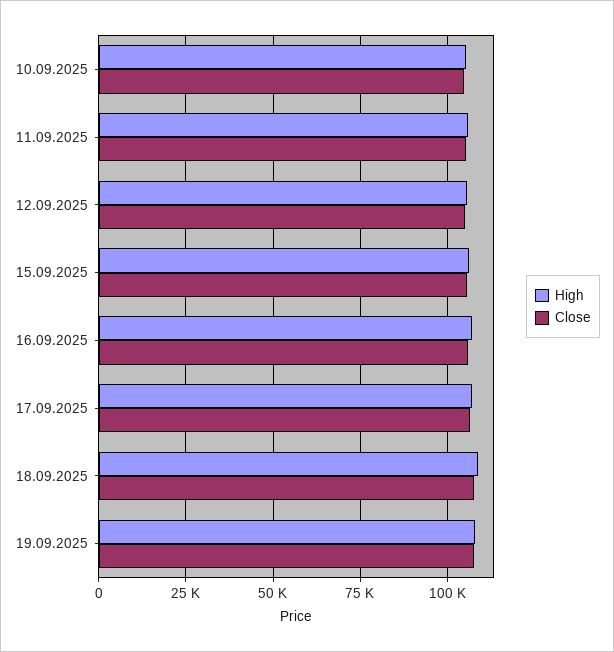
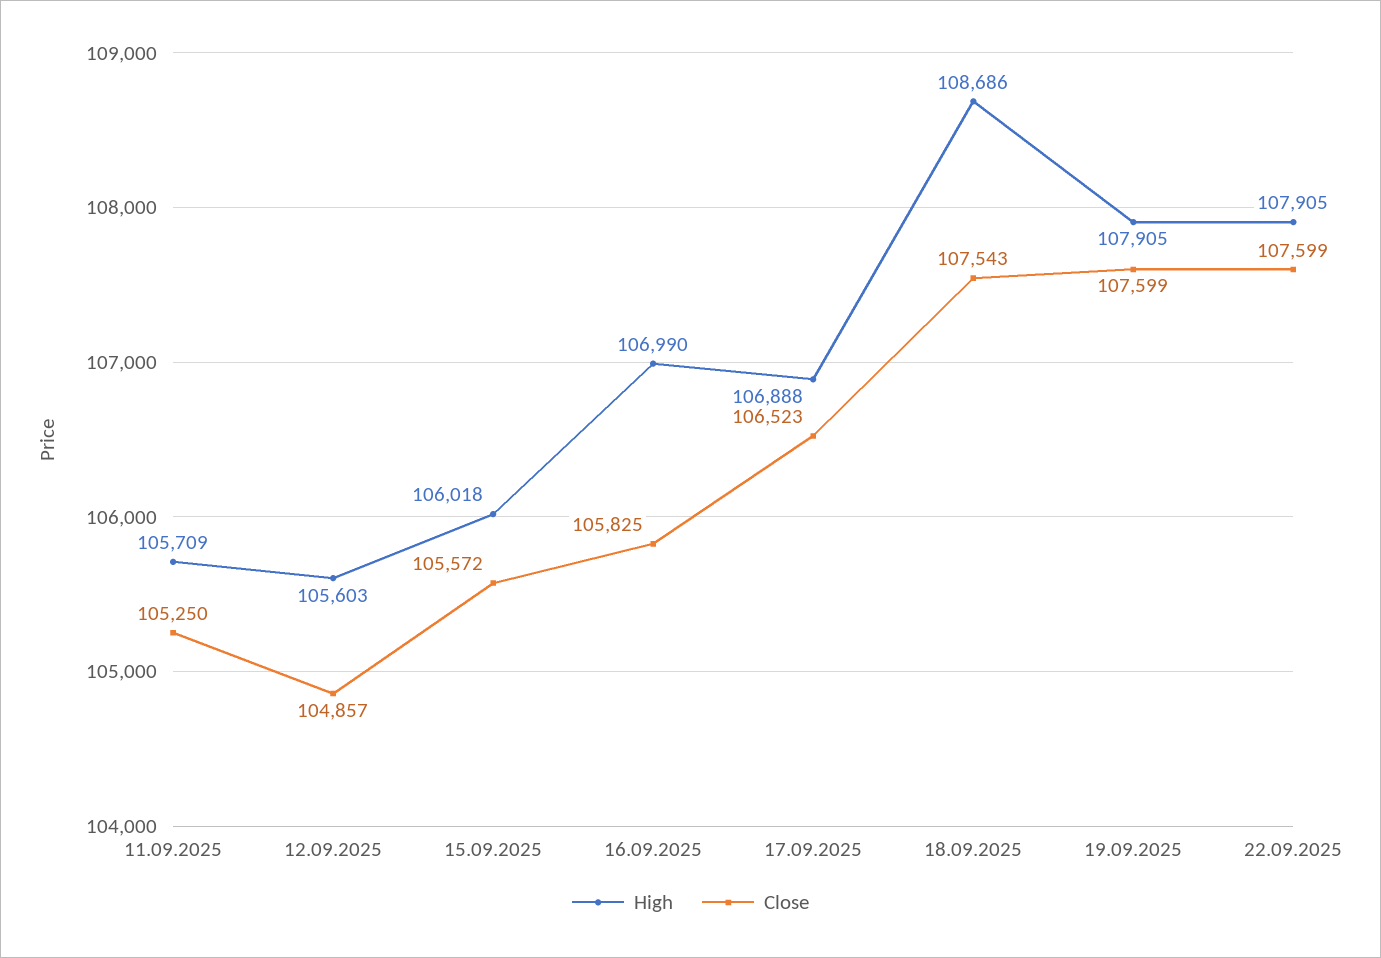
High, 10.09.2025: 105000 -> none
Close, 10.09.2025: 105000 -> none
High, 22.09.2025: none -> 107905
Close, 22.09.2025: none -> 107599

